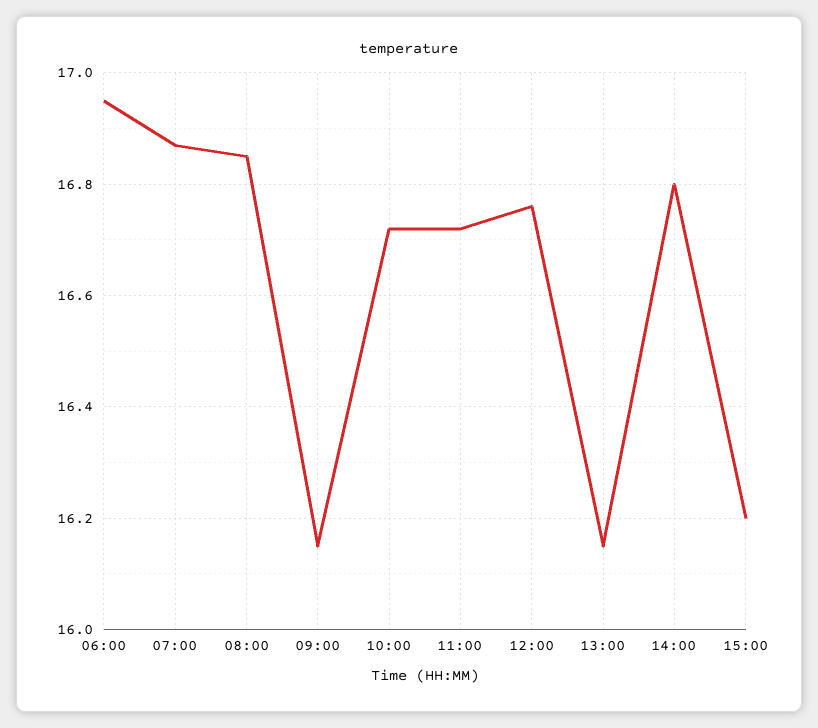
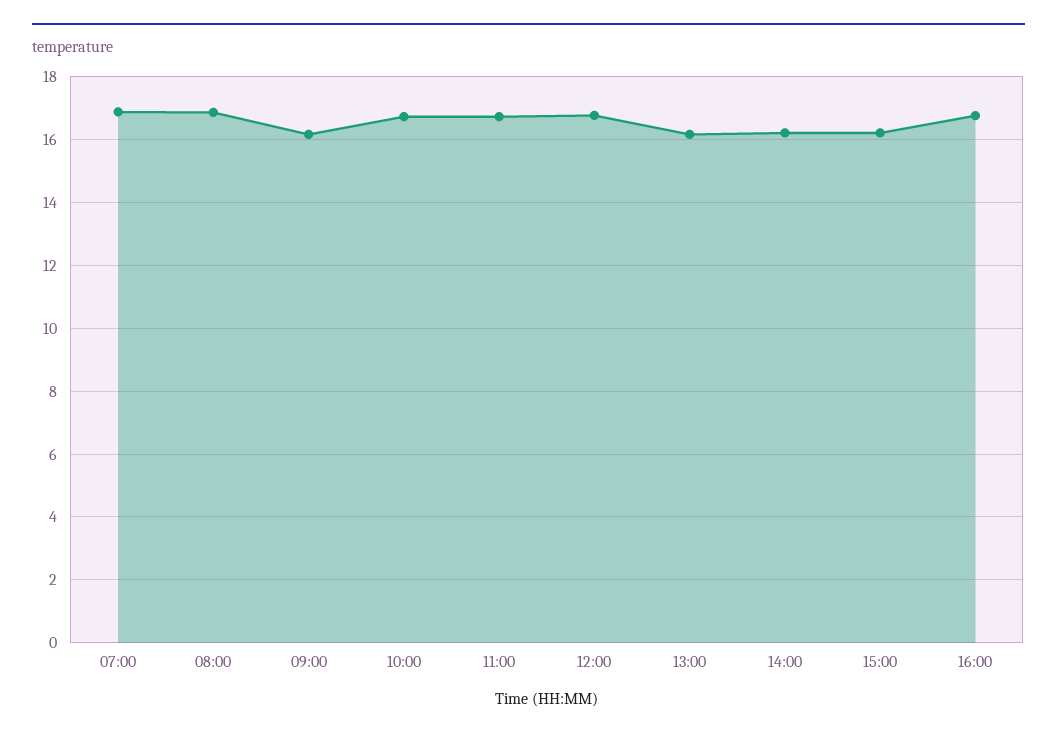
06:00: 16.95 -> none
14:00: 16.8 -> 16.2
16:00: none -> 16.8

